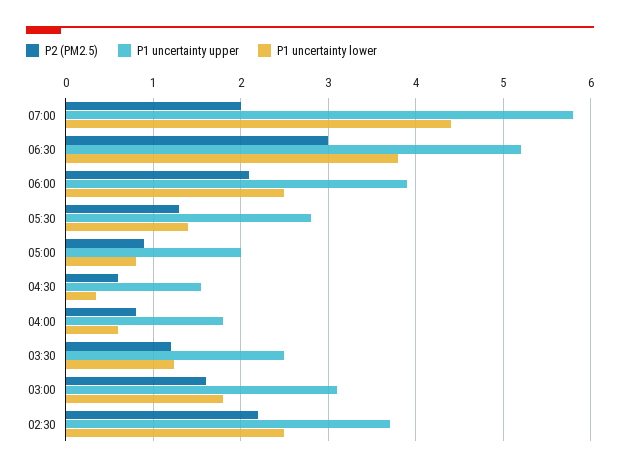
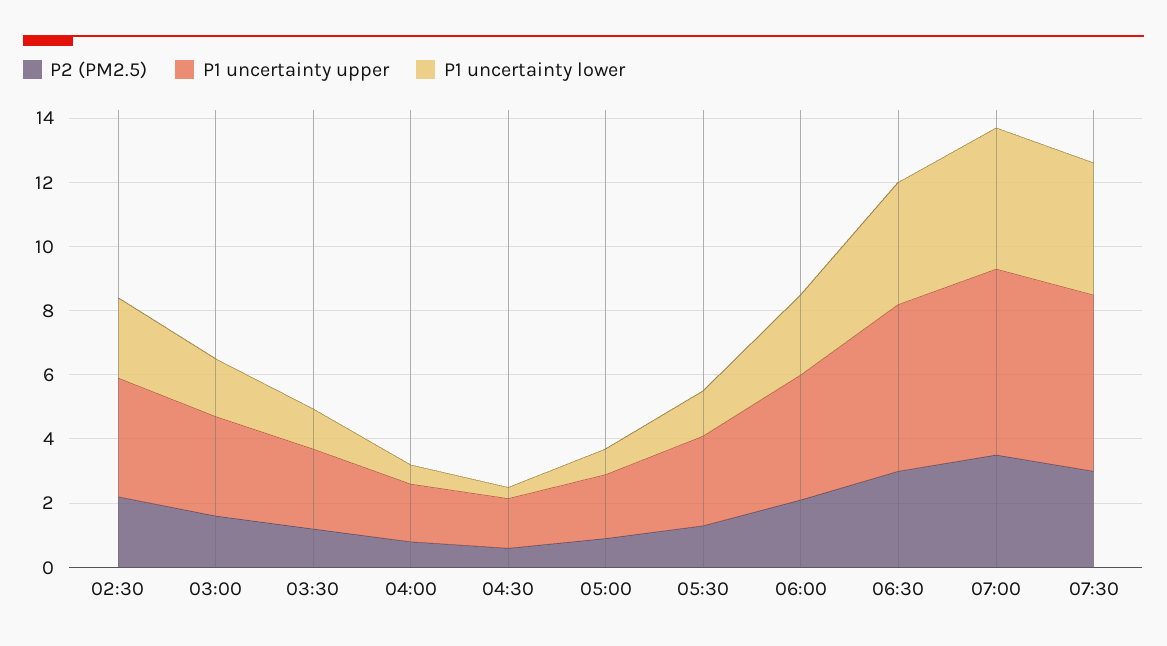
P2 (PM2.5), 07:00: 2 -> 3.5
P2 (PM2.5), 07:30: none -> 3
P1 uncertainty upper, 07:30: none -> 5.5
P1 uncertainty lower, 07:30: none -> 4

